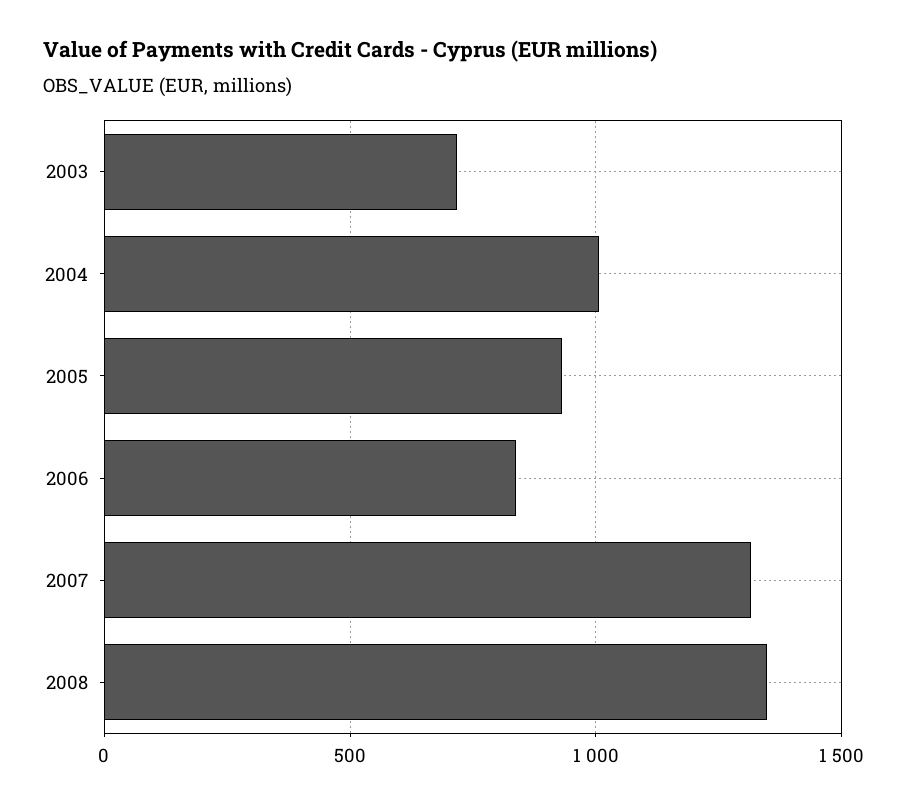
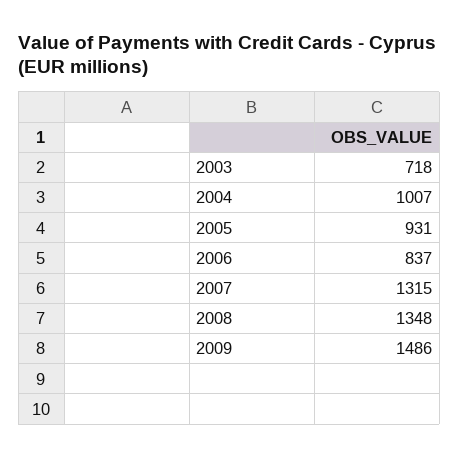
2009: none -> 1486

